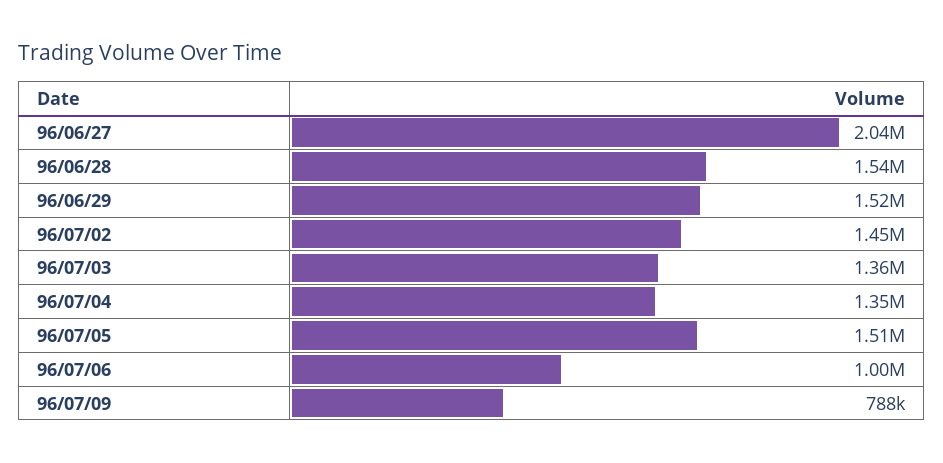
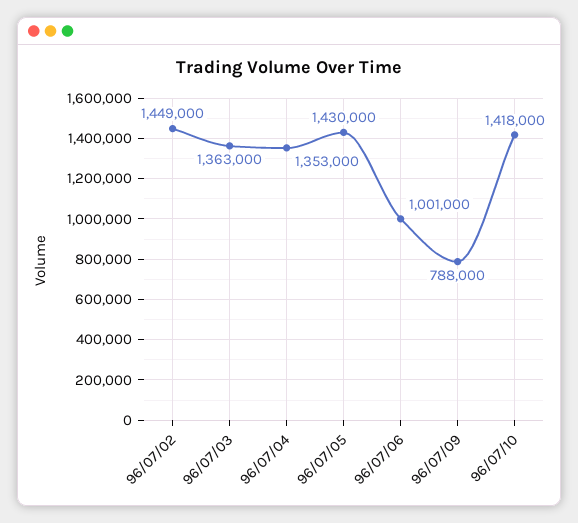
96/06/27: 2040000 -> none
96/06/28: 1540000 -> none
96/06/29: 1520000 -> none
96/07/05: 1510000 -> 1430000
96/07/10: none -> 1418000

